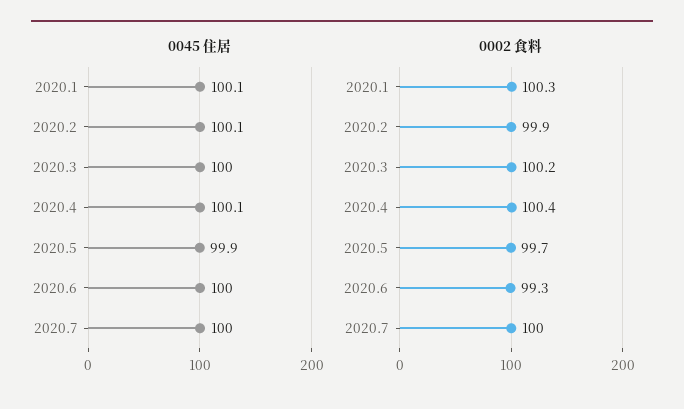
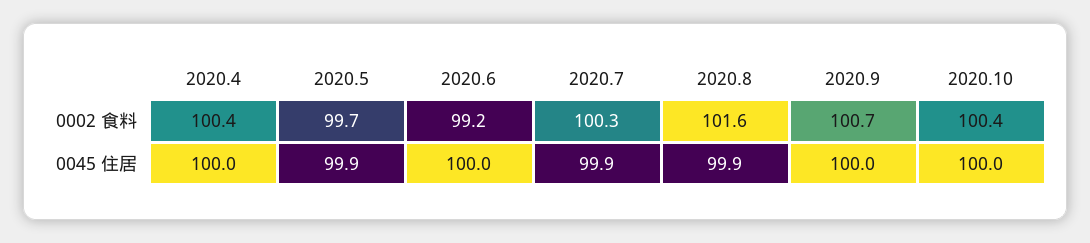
0045 住居, 2020.1: 100.1 -> none
0045 住居, 2020.2: 100.1 -> none
0045 住居, 2020.3: 100 -> none
0045 住居, 2020.4: 100.1 -> 100
0045 住居, 2020.7: 100 -> 99.9
0002 食料, 2020.1: 100.3 -> none
0002 食料, 2020.2: 99.9 -> none
0002 食料, 2020.3: 100.2 -> none
0002 食料, 2020.6: 99.3 -> 99.2
0002 食料, 2020.7: 100 -> 100.3
0002 食料, 2020.8: none -> 101.6
0002 食料, 2020.9: none -> 100.7
0002 食料, 2020.10: none -> 100.4
0045 住居, 2020.8: none -> 99.9
0045 住居, 2020.9: none -> 100
0045 住居, 2020.10: none -> 100

